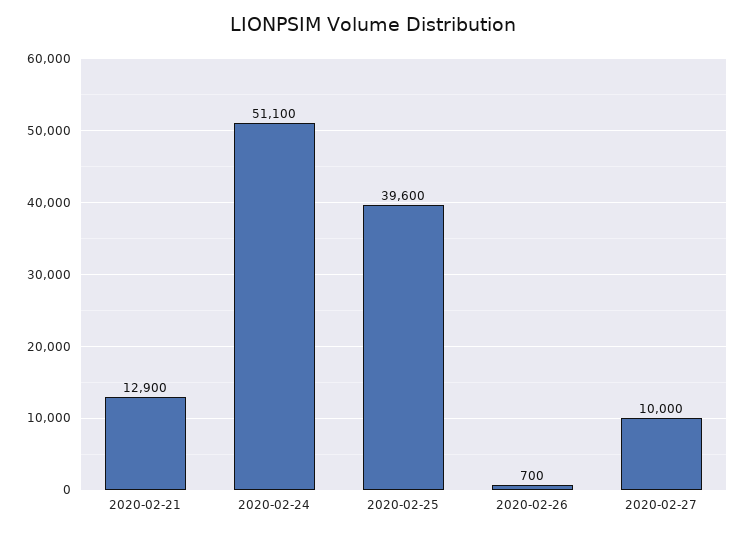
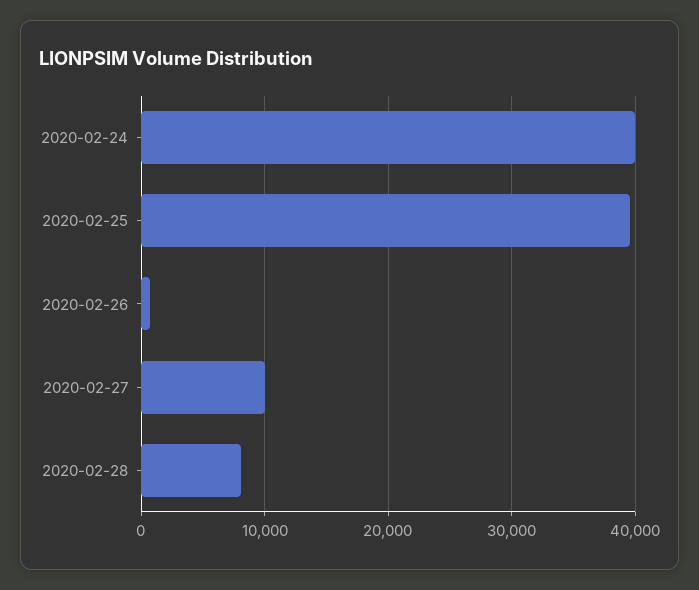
2020-02-21: 12900 -> none
2020-02-24: 51100 -> 40000
2020-02-28: none -> 8000

